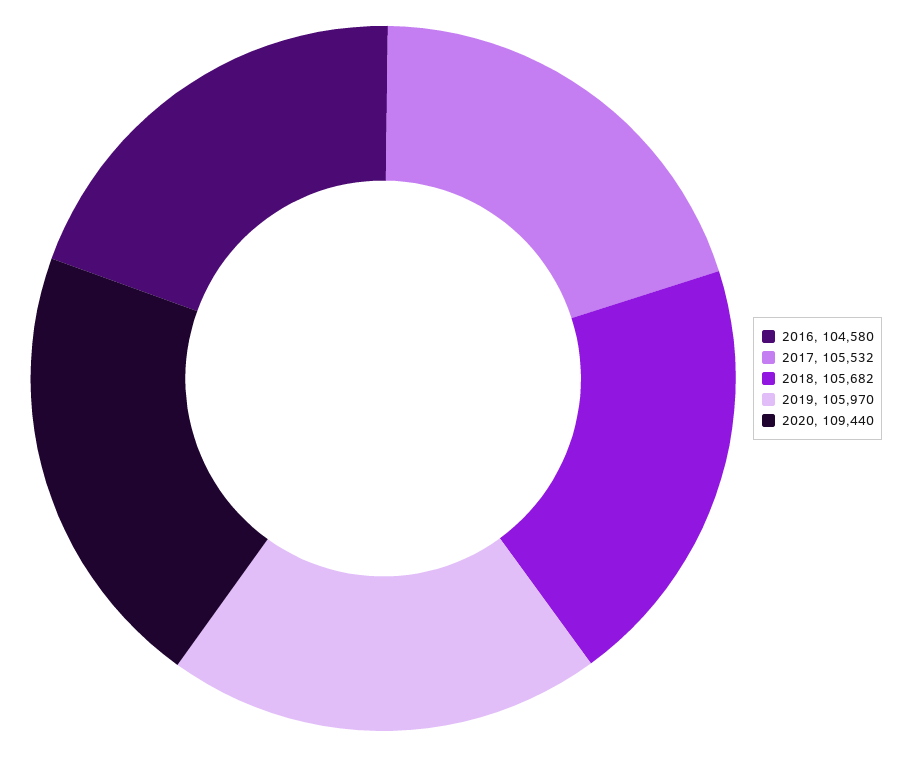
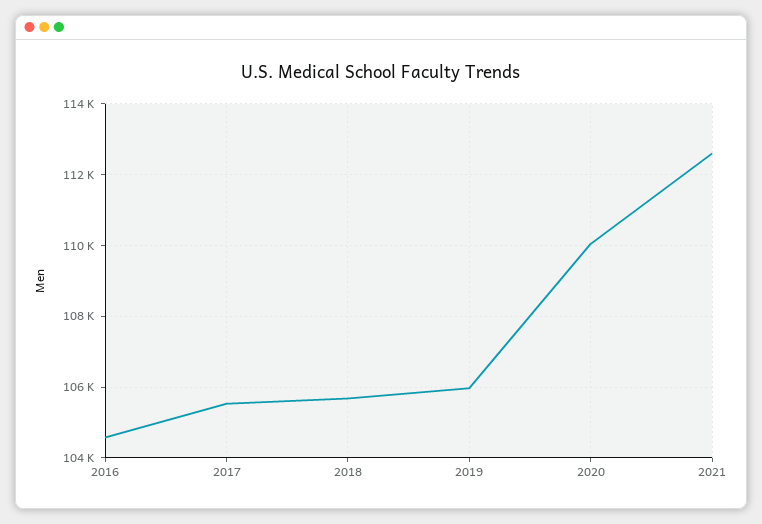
2020: 109440 -> 110000
2021: none -> 112600

